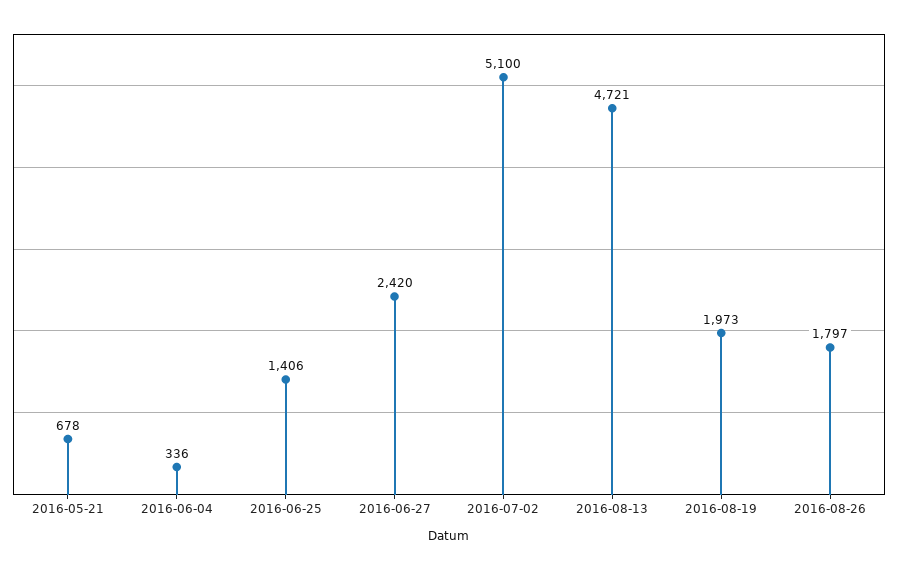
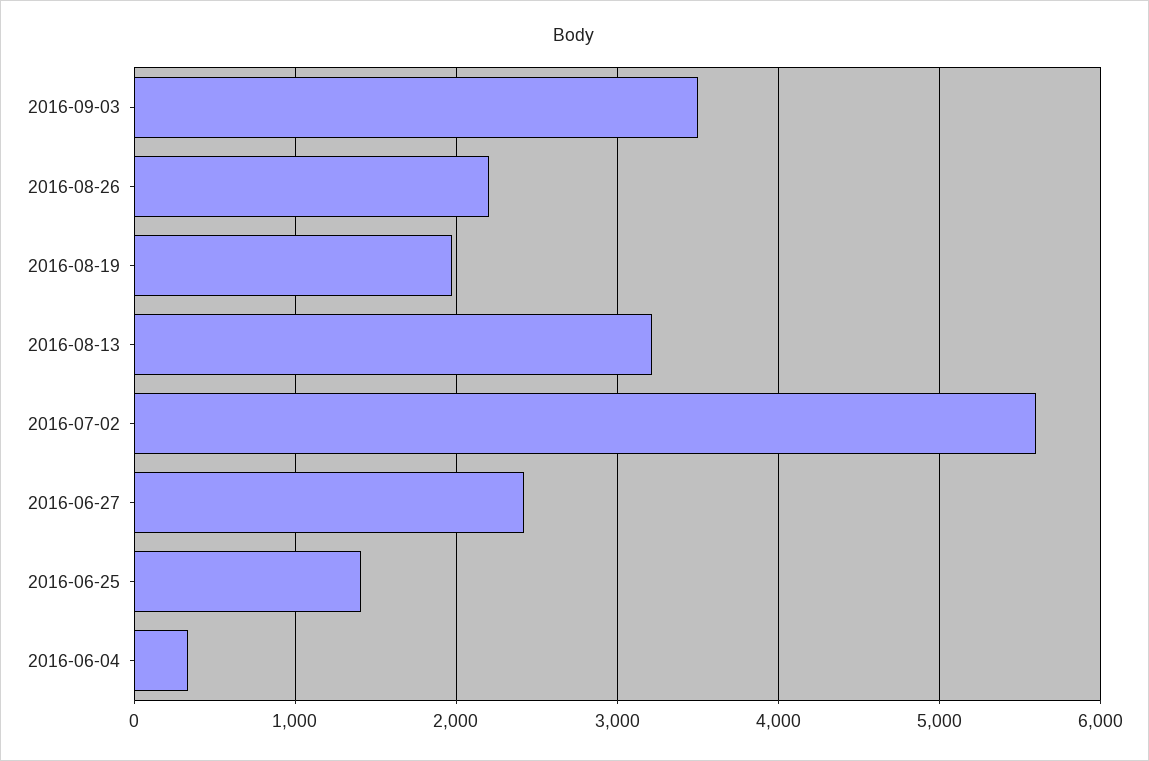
2016-05-21: 678 -> none
2016-07-02: 5100 -> 5600
2016-08-13: 4721 -> 3200
2016-08-26: 1797 -> 2200
2016-09-03: none -> 3500

